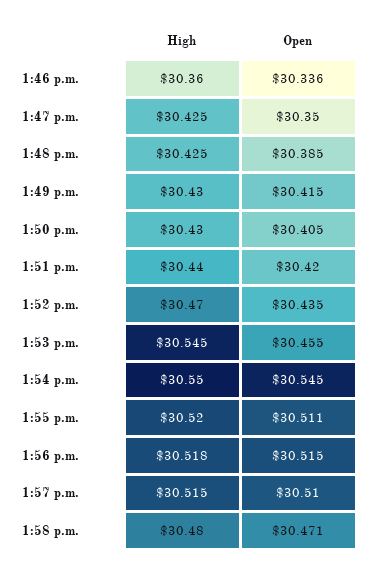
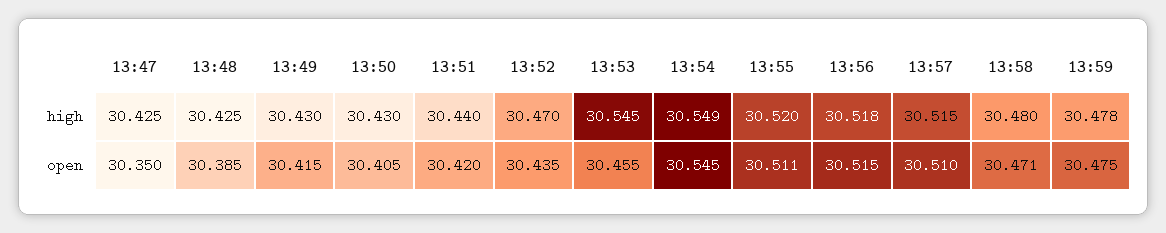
High, 1:46 p.m.: 30.36 -> none
Open, 1:46 p.m.: 30.336 -> none
High, 1:54 p.m.: 30.55 -> 30.549
High, 13:59: none -> 30.478
Open, 13:59: none -> 30.475

